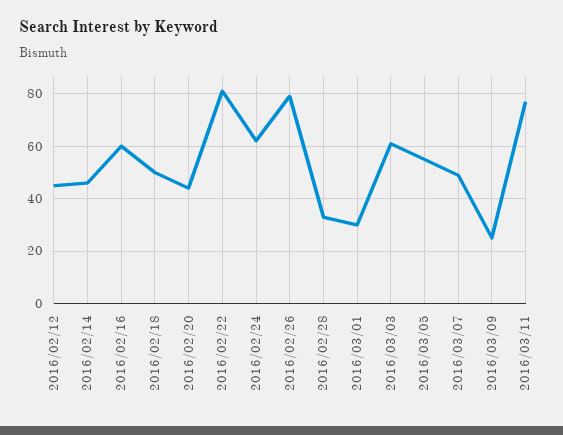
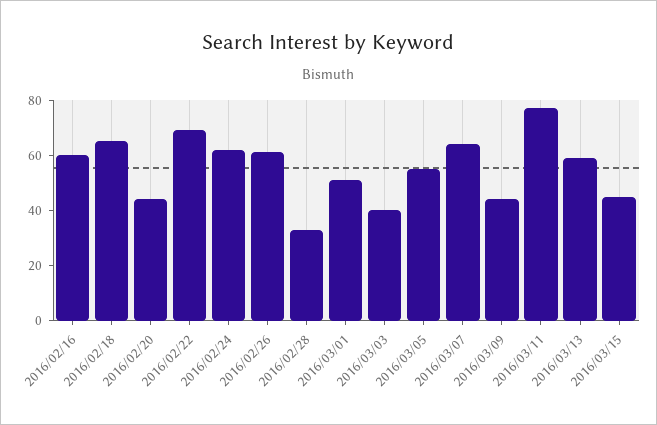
2016/02/12: 45 -> none
2016/02/14: 45 -> none
2016/02/18: 50 -> 65
2016/02/22: 80 -> 70
2016/02/26: 80 -> 60
2016/03/01: 30 -> 50
2016/03/03: 60 -> 40
2016/03/07: 50 -> 65
2016/03/09: 25 -> 45
2016/03/13: none -> 60
2016/03/15: none -> 45

